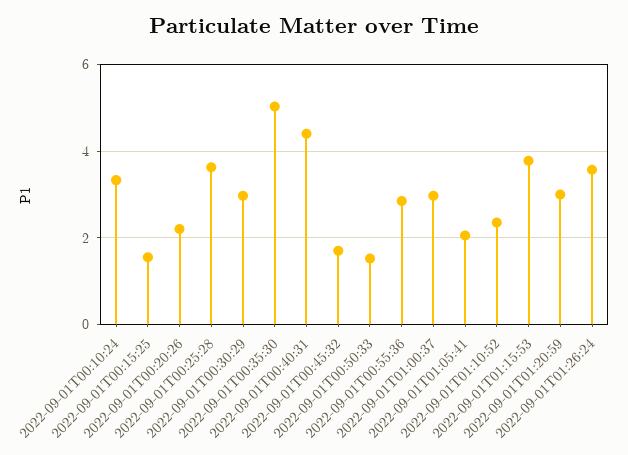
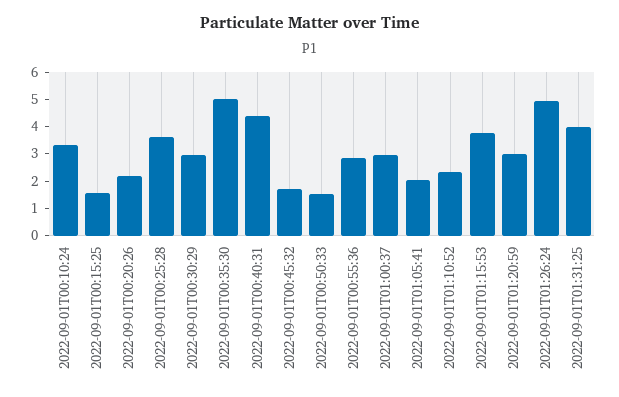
2022-09-01T01:26:24: 3.6 -> 5
2022-09-01T01:31:25: none -> 4

